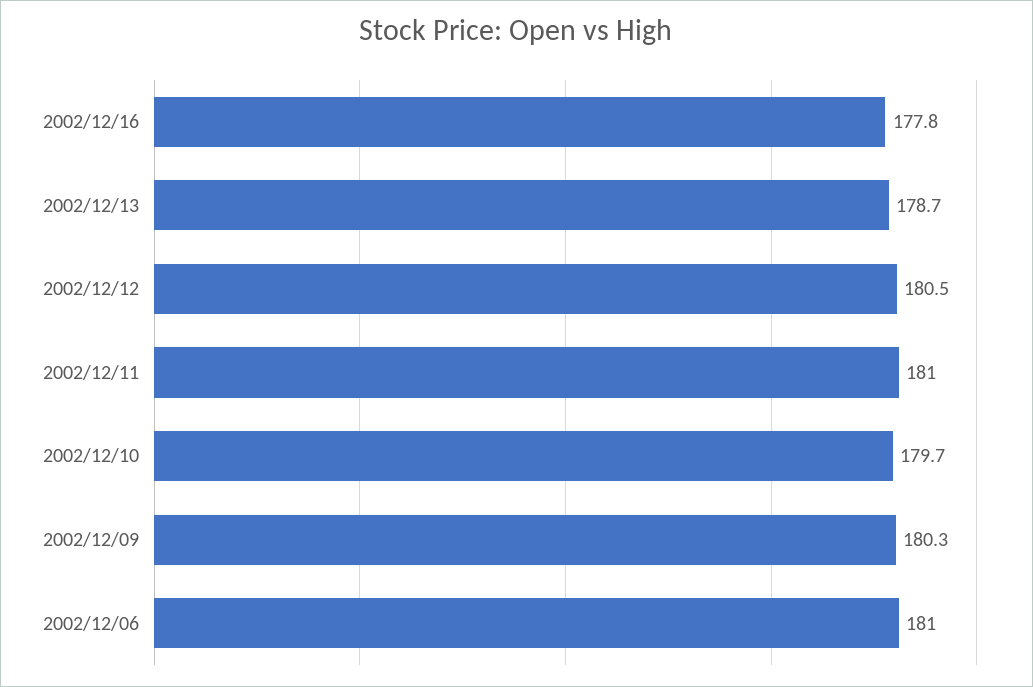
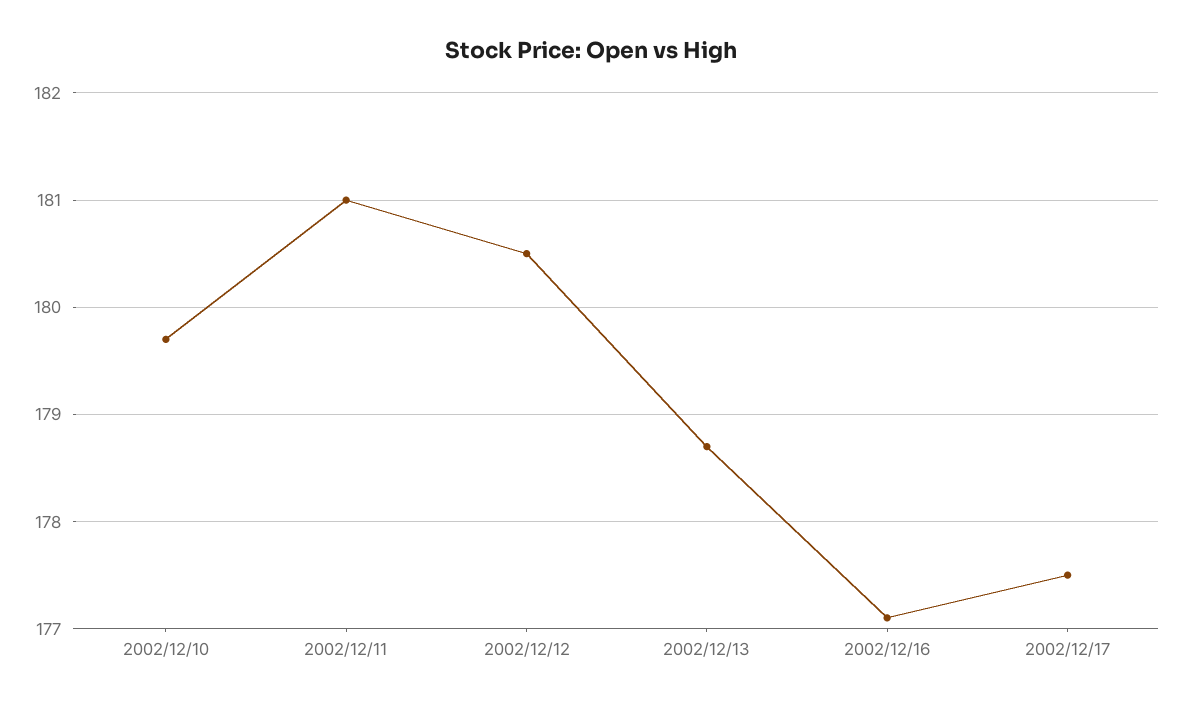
2002/12/16: 177.8 -> 177.1
2002/12/09: 180.3 -> none
2002/12/06: 181 -> none
2002/12/17: none -> 177.5

